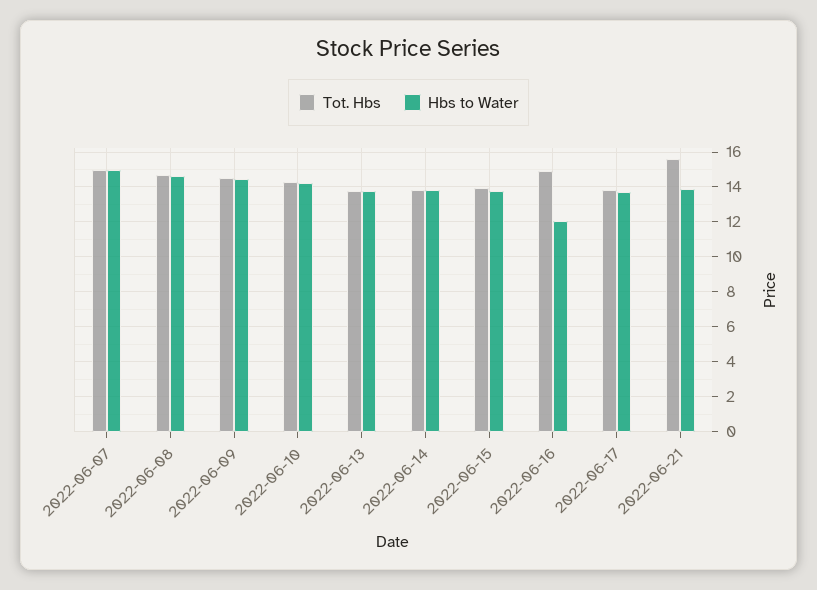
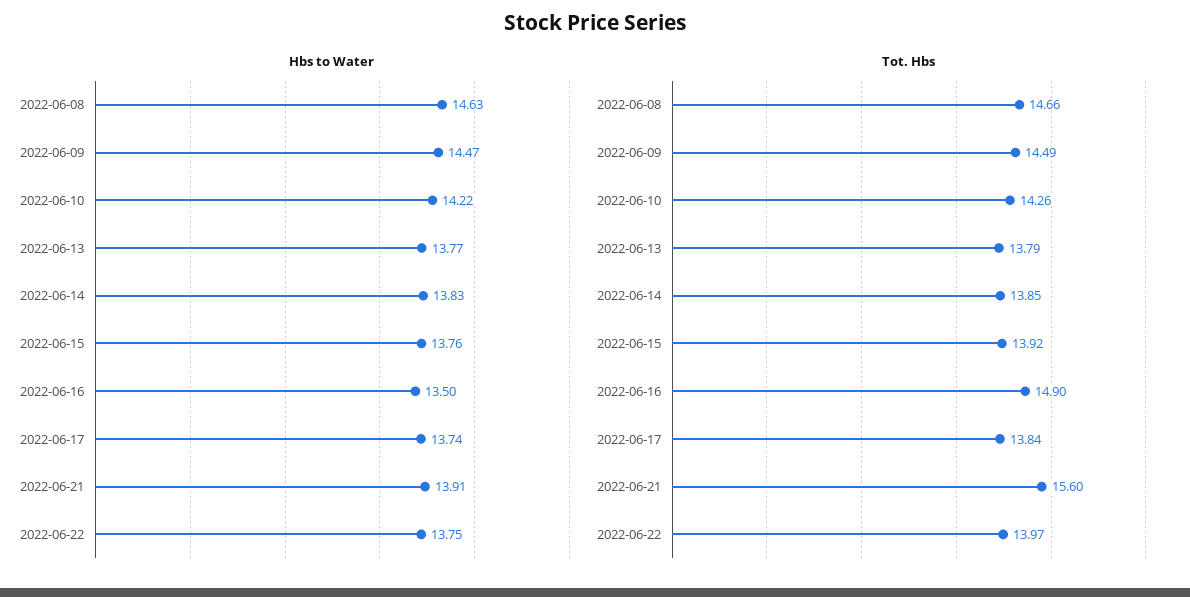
Tot. Hbs, 2022-06-07: 15 -> none
Hbs to Water, 2022-06-07: 15 -> none
Hbs to Water, 2022-06-16: 12 -> 13.5
Hbs to Water, 2022-06-22: none -> 13.75
Tot. Hbs, 2022-06-22: none -> 13.97

